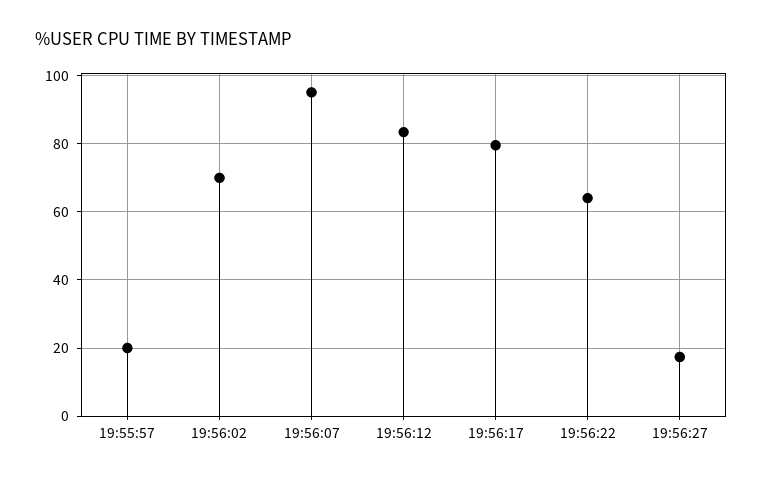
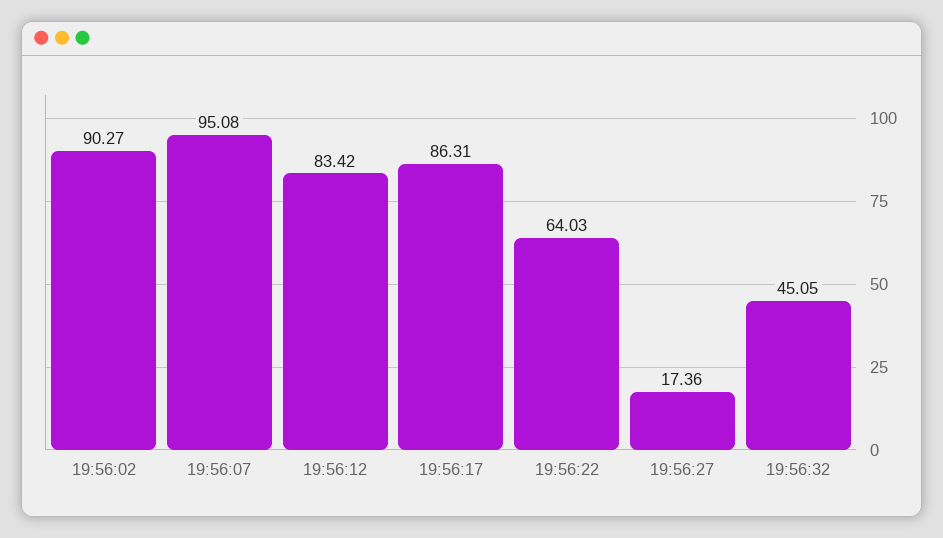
19:55:57: 20 -> none
19:56:02: 70 -> 90.27
19:56:17: 80 -> 86.31
19:56:32: none -> 45.05

